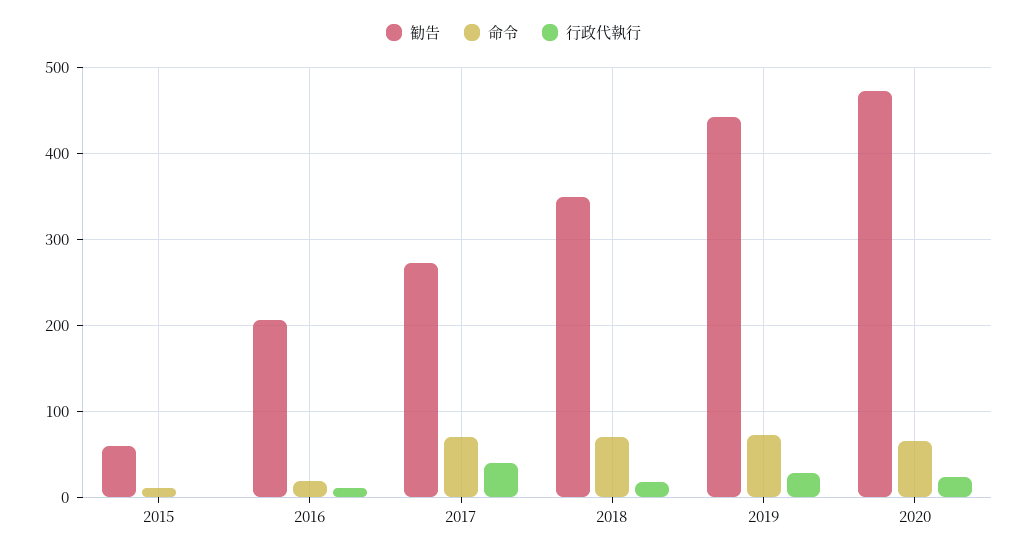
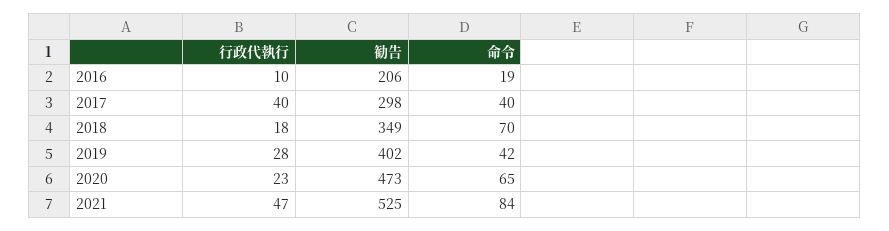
勧告, 2015: 60 -> none
命令, 2015: 10 -> none
行政代執行, 2015: 0 -> none
勧告, 2017: 270 -> 298
命令, 2017: 70 -> 40
勧告, 2019: 440 -> 402
命令, 2019: 70 -> 42
行政代執行, 2021: none -> 47
勧告, 2021: none -> 525
命令, 2021: none -> 84

